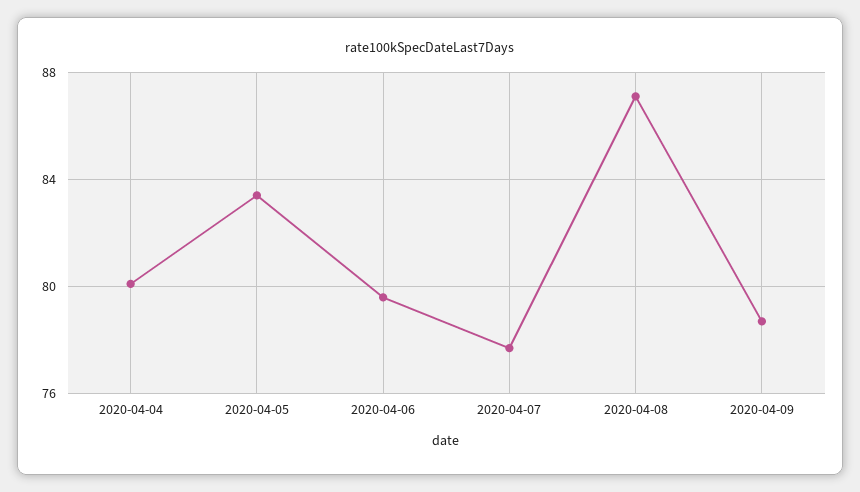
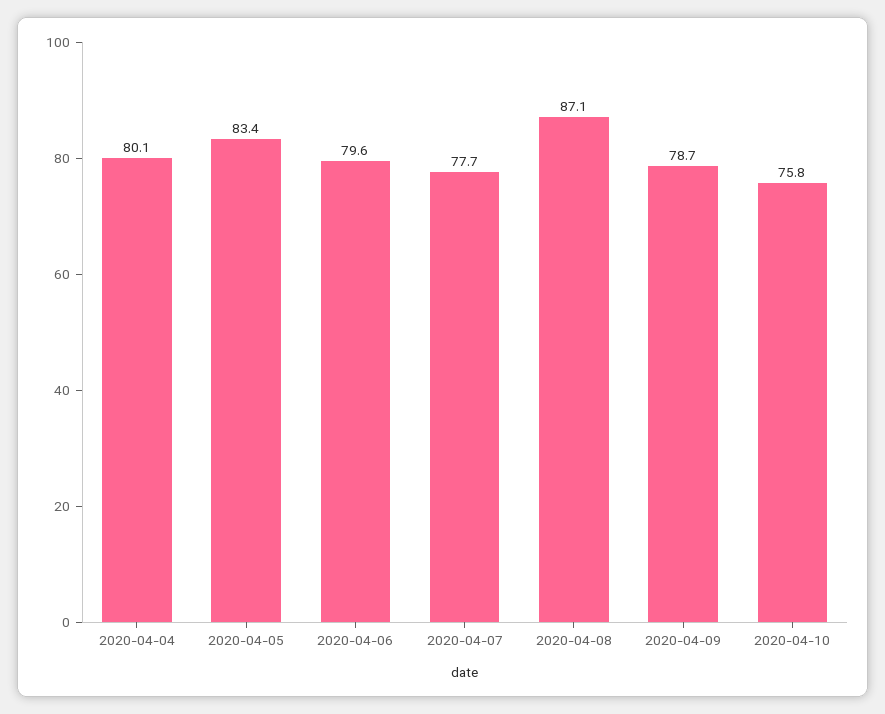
2020-04-10: none -> 75.8

